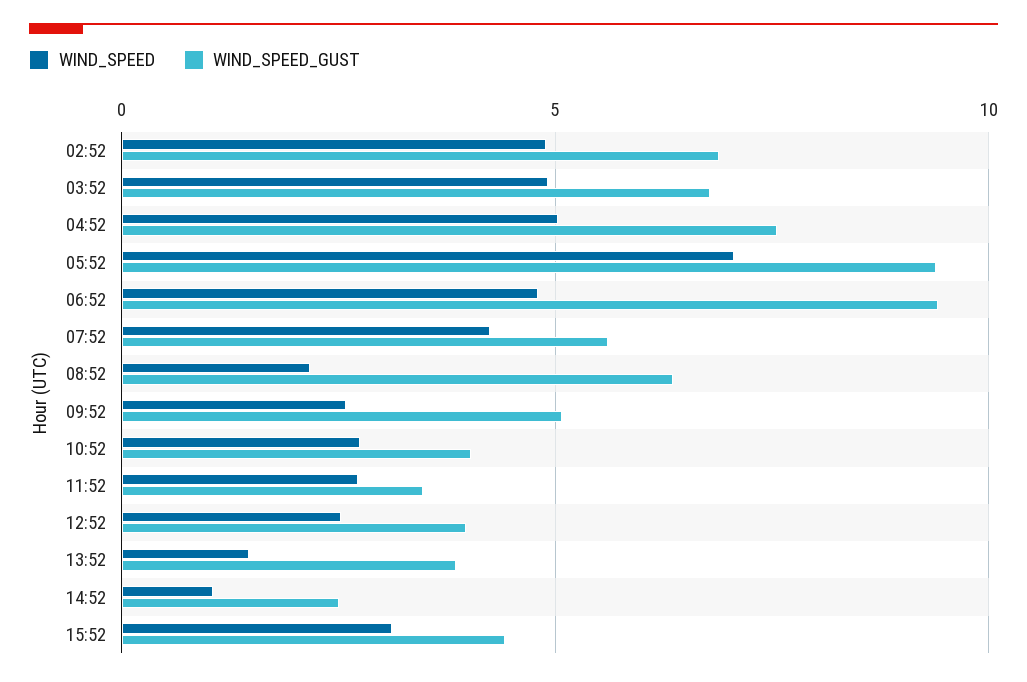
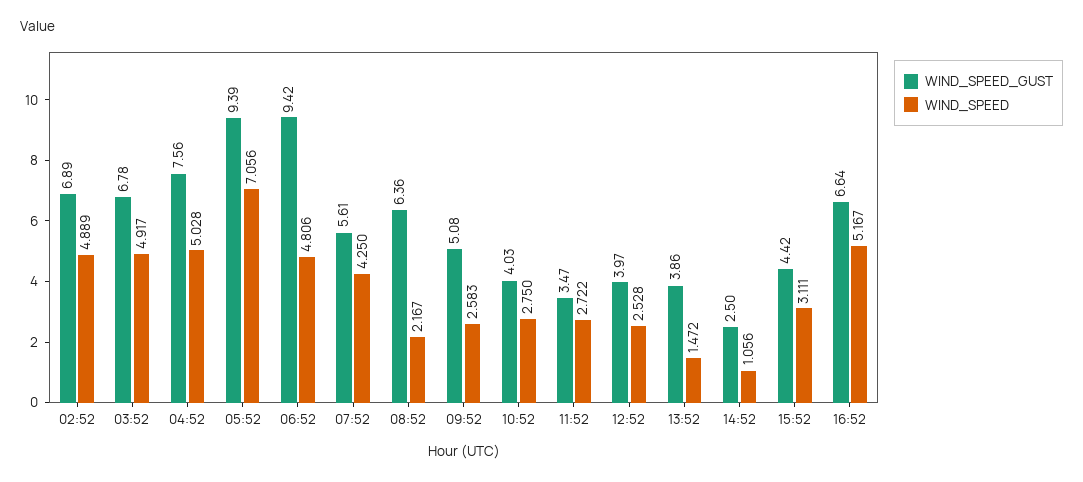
WIND_SPEED_GUST, 16:52: none -> 6.64
WIND_SPEED, 16:52: none -> 5.167

